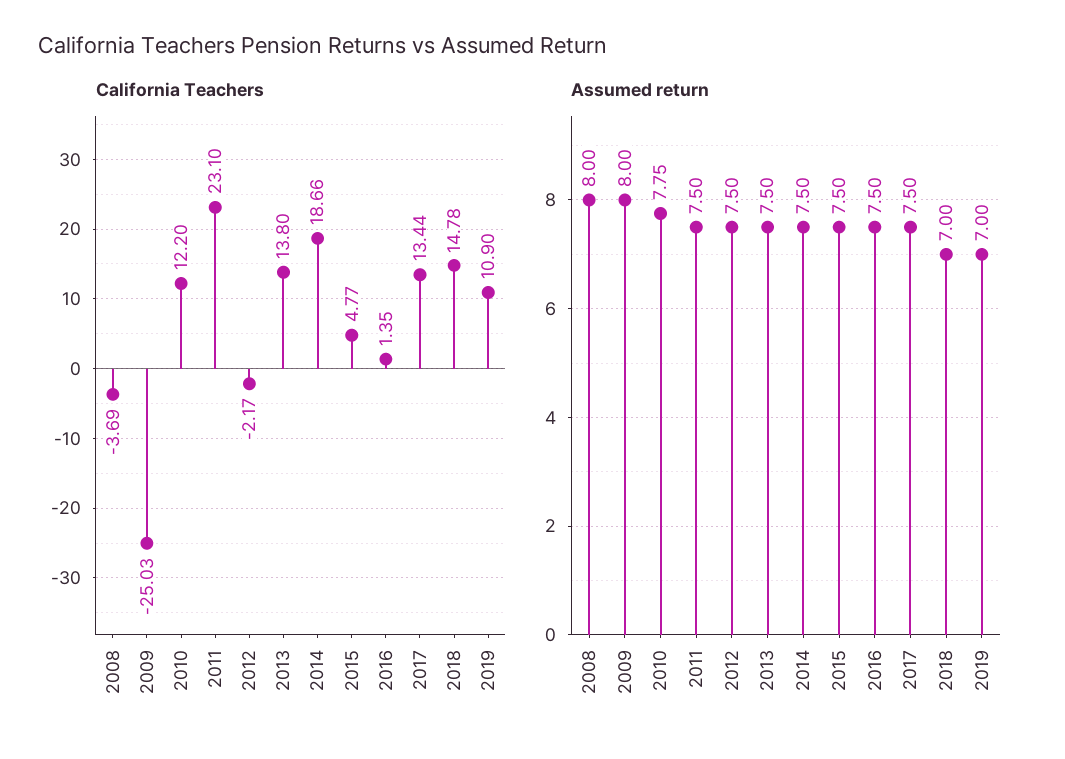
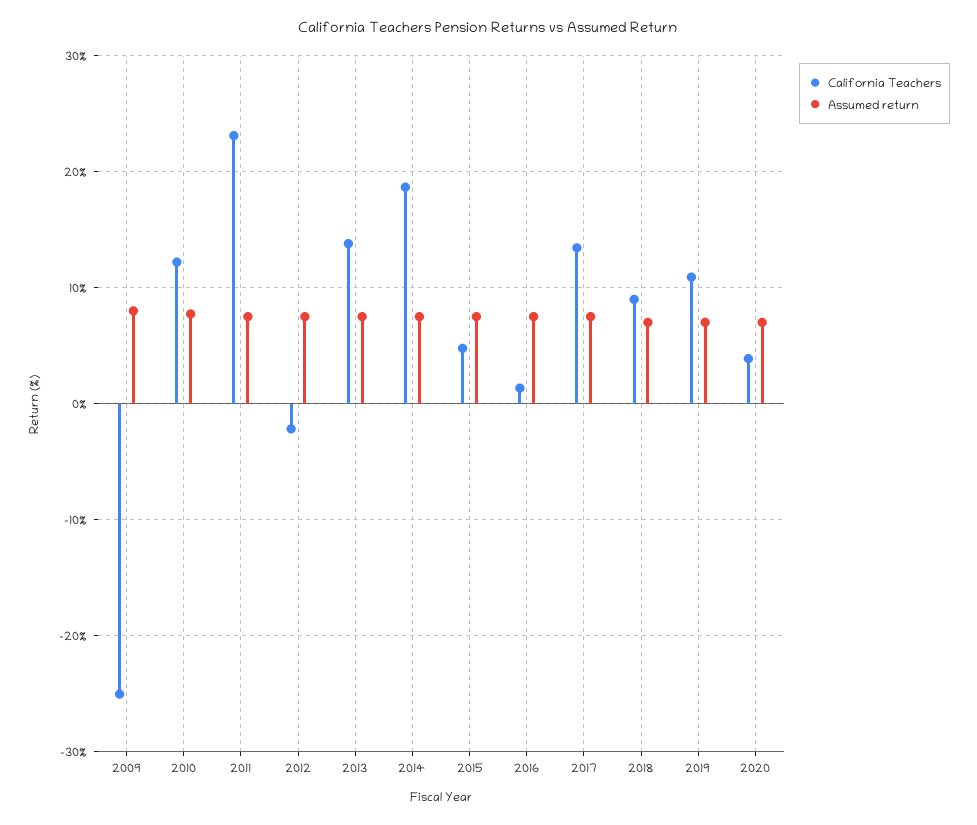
California Teachers, 2008: -3.69 -> none
California Teachers, 2018: 14.78 -> 9
Assumed return, 2008: 8 -> none
California Teachers, 2020: none -> 4
Assumed return, 2020: none -> 7

